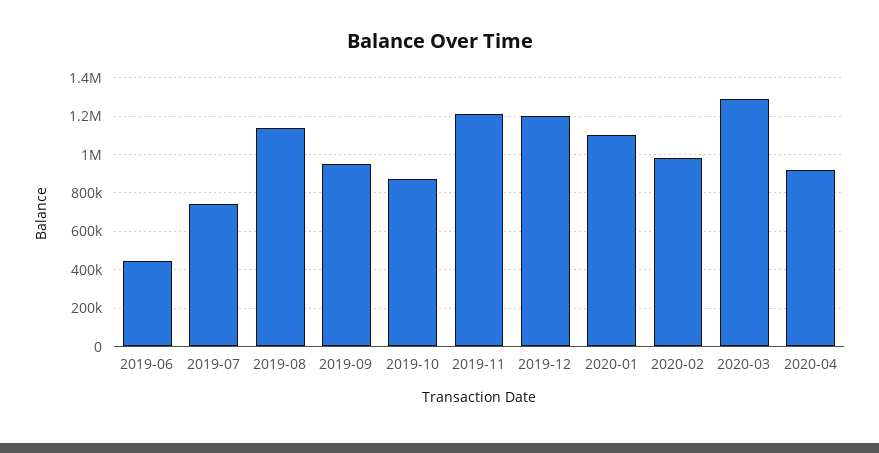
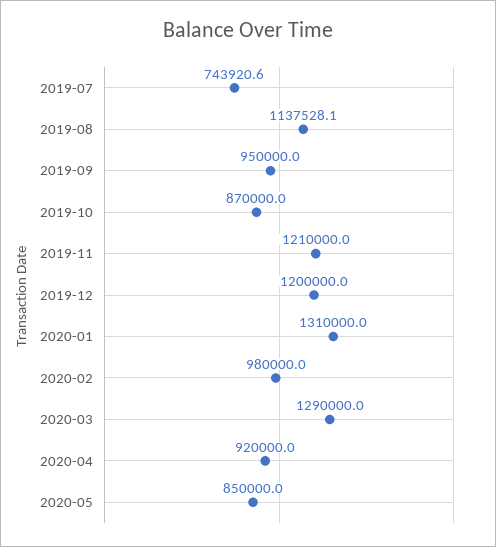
2019-06: 450000 -> none
2020-01: 1100000 -> 1310000
2020-05: none -> 850000

